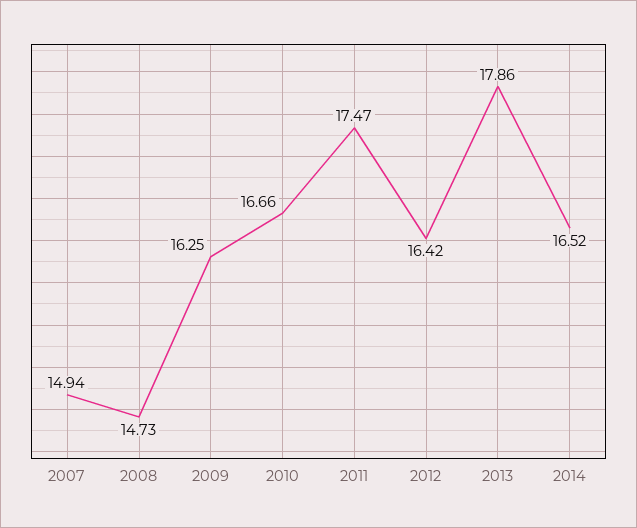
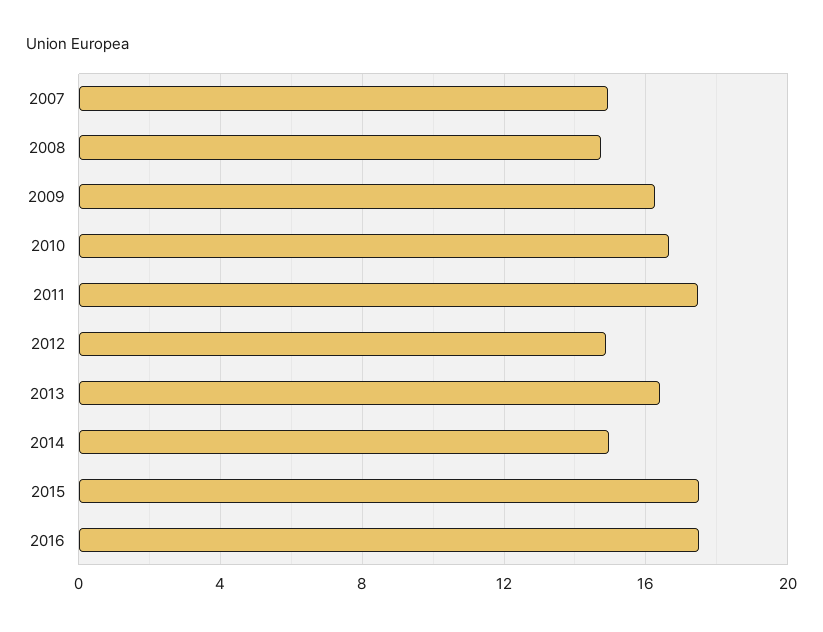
2012: 16.42 -> 15
2013: 17.86 -> 16.5
2014: 16.52 -> 15
2015: none -> 17.5
2016: none -> 17.5

